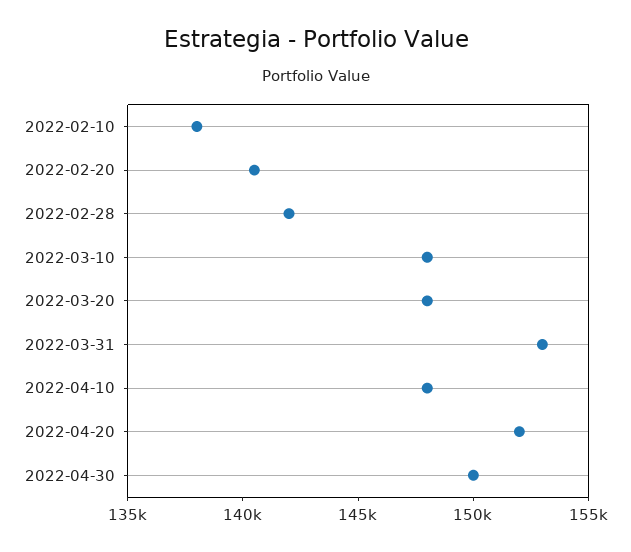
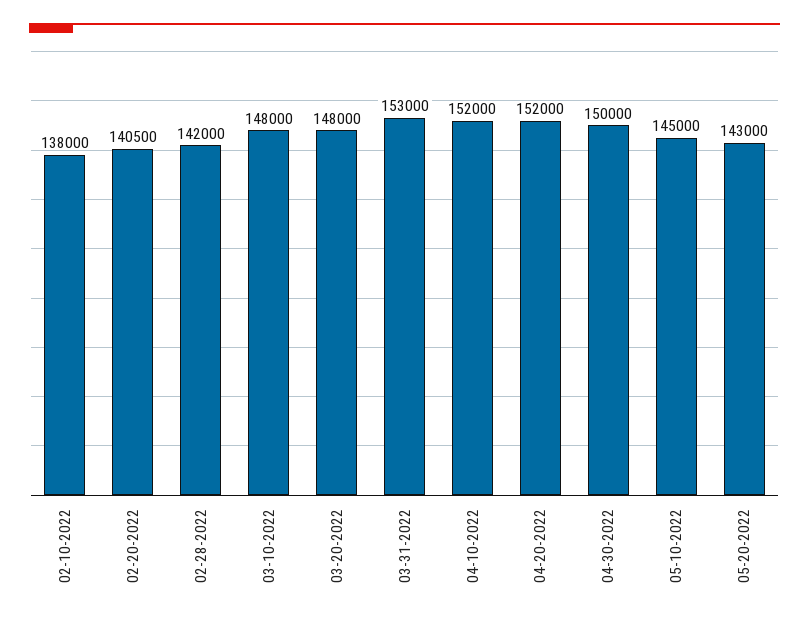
2022-04-10: 148000 -> 152000
05-10-2022: none -> 145000
05-20-2022: none -> 143000

